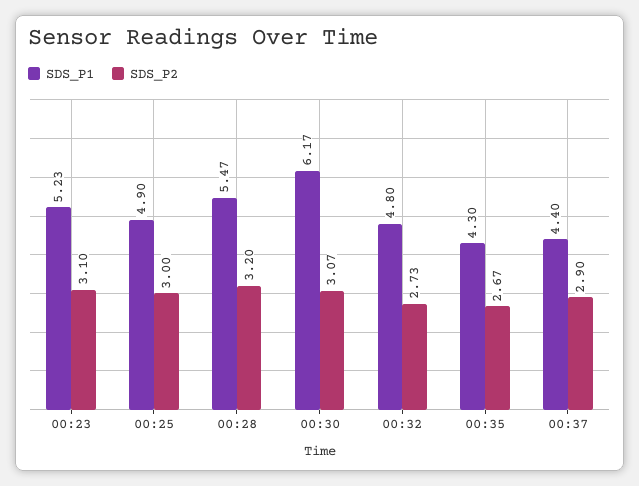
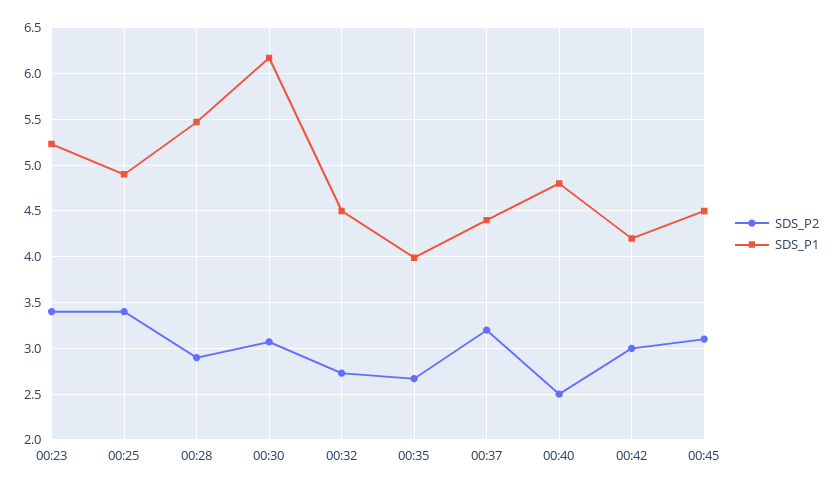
SDS_P2, 00:23: 3.1 -> 3.4
SDS_P2, 00:25: 3 -> 3.4
SDS_P2, 00:28: 3.2 -> 2.9
SDS_P1, 00:32: 4.8 -> 4.5
SDS_P1, 00:35: 4.3 -> 4
SDS_P2, 00:37: 2.9 -> 3.2
SDS_P2, 00:40: none -> 2.5
SDS_P1, 00:40: none -> 4.8
SDS_P2, 00:42: none -> 3
SDS_P1, 00:42: none -> 4.2
SDS_P2, 00:45: none -> 3.1
SDS_P1, 00:45: none -> 4.5

